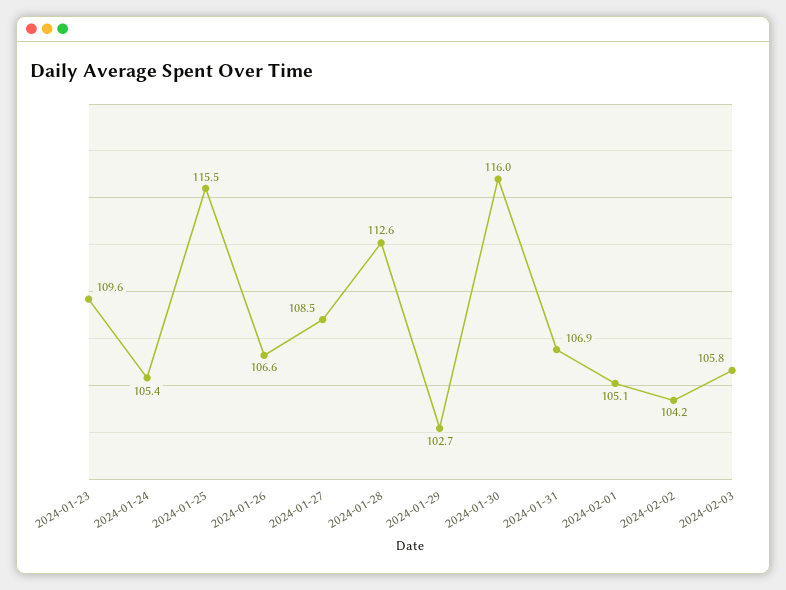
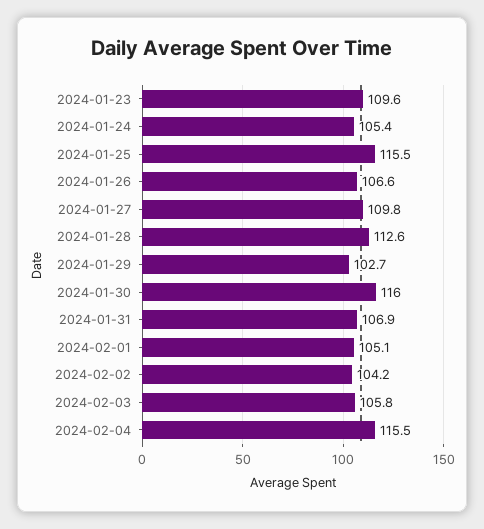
2024-01-27: 108.5 -> 109.8
2024-02-04: none -> 115.5

